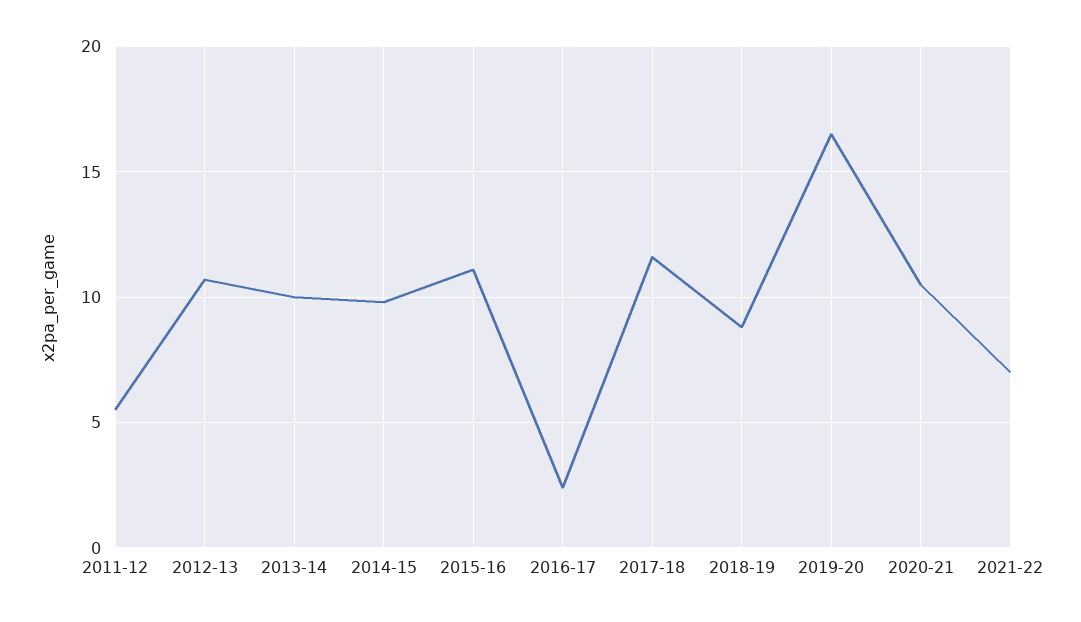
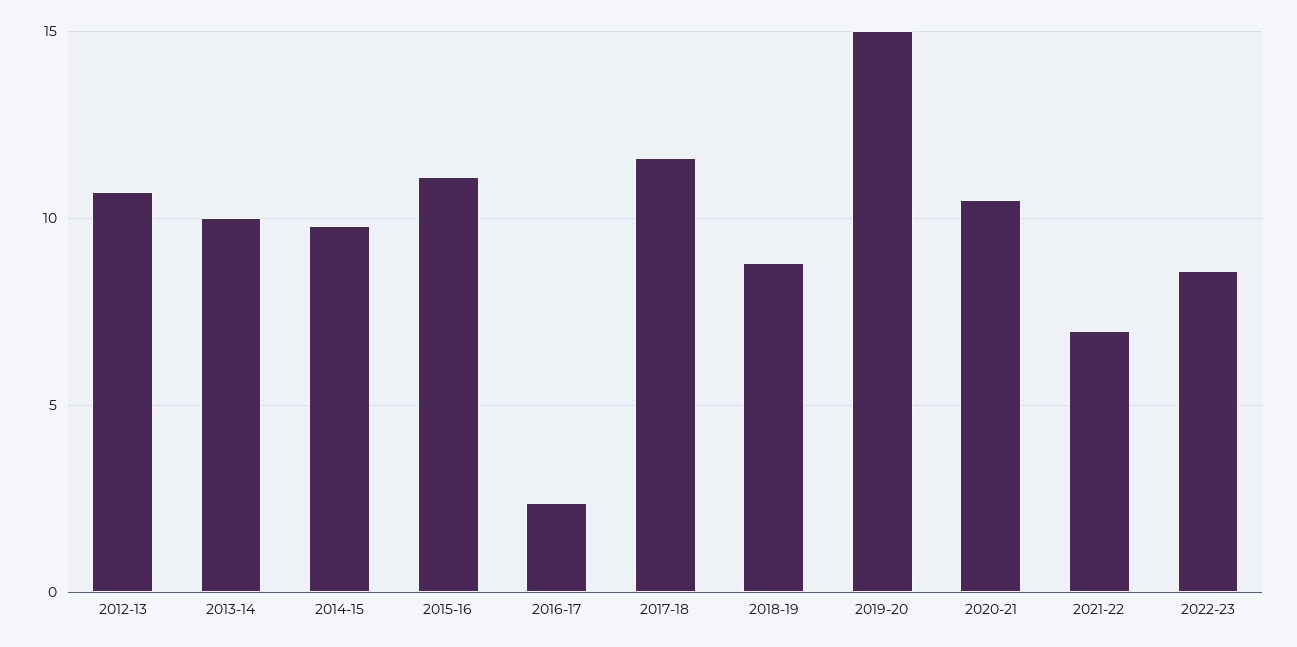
2011-12: 5.5 -> none
2019-20: 16.5 -> 15
2022-23: none -> 8.5

